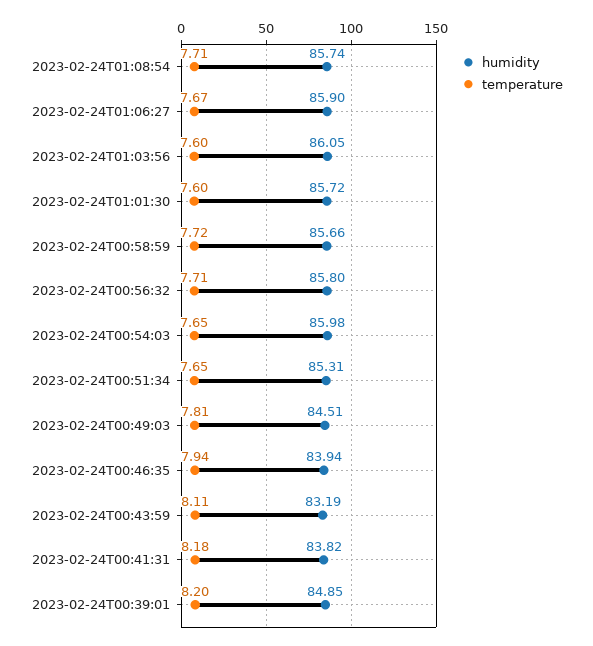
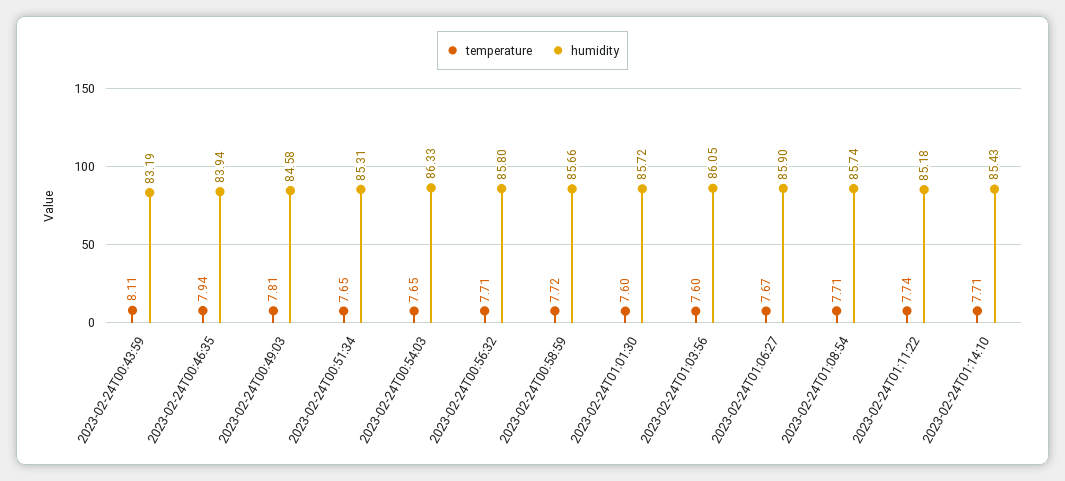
humidity, 2023-02-24T00:54:03: 85.98 -> 86.33
humidity, 2023-02-24T00:49:03: 84.51 -> 84.58
humidity, 2023-02-24T00:41:31: 83.82 -> none
temperature, 2023-02-24T00:41:31: 8.18 -> none
humidity, 2023-02-24T00:39:01: 84.85 -> none
temperature, 2023-02-24T00:39:01: 8.2 -> none
temperature, 2023-02-24T01:11:22: none -> 7.74
humidity, 2023-02-24T01:11:22: none -> 85.18
temperature, 2023-02-24T01:14:10: none -> 7.71
humidity, 2023-02-24T01:14:10: none -> 85.43

